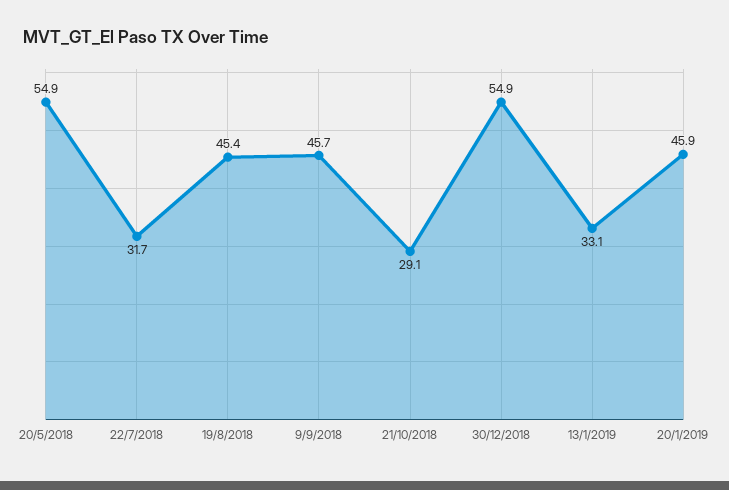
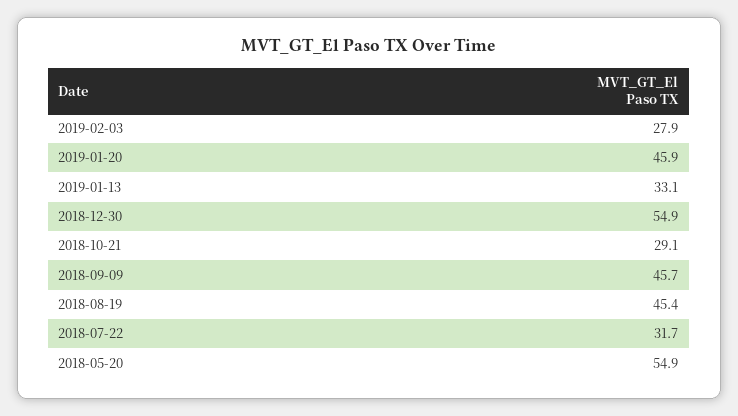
2019-02-03: none -> 27.9

